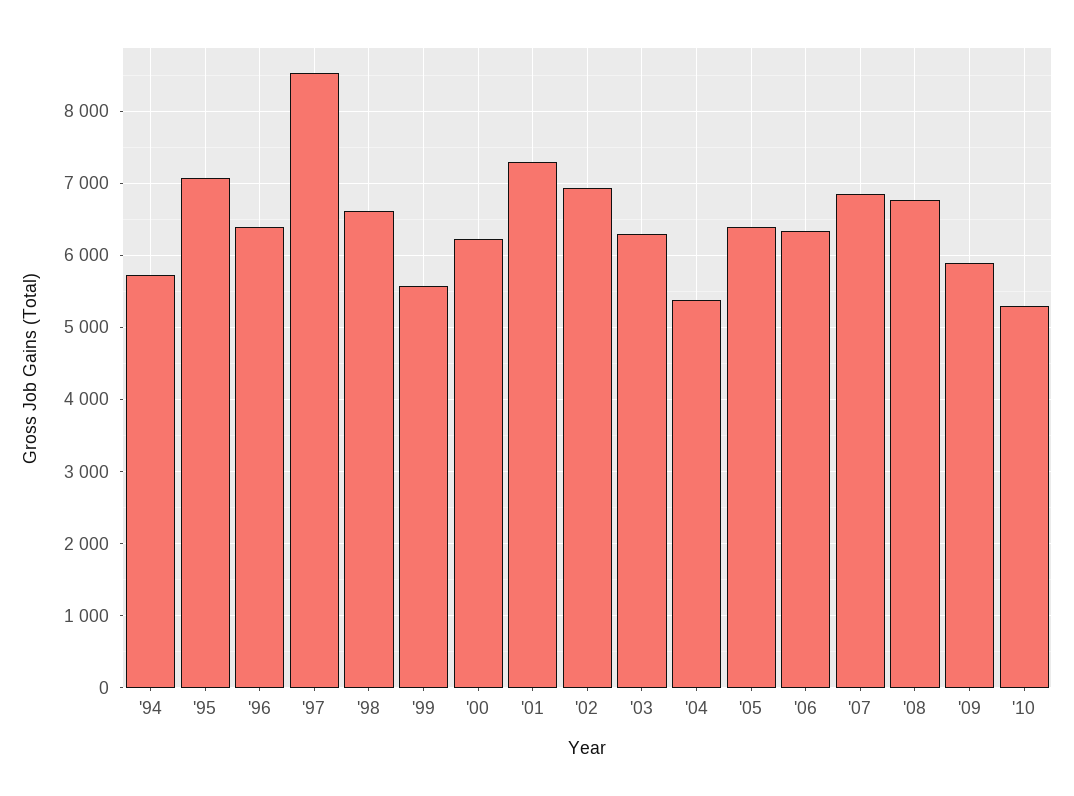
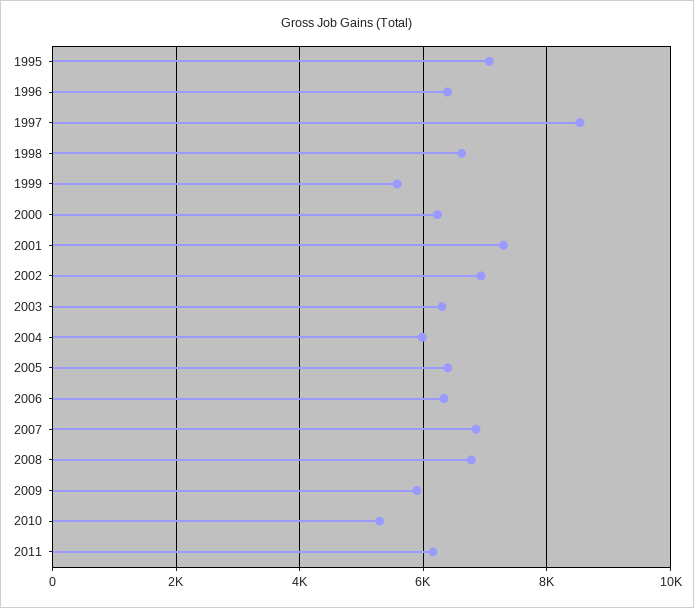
'94: 5700 -> none
'04: 5400 -> 6000
2011: none -> 6200

